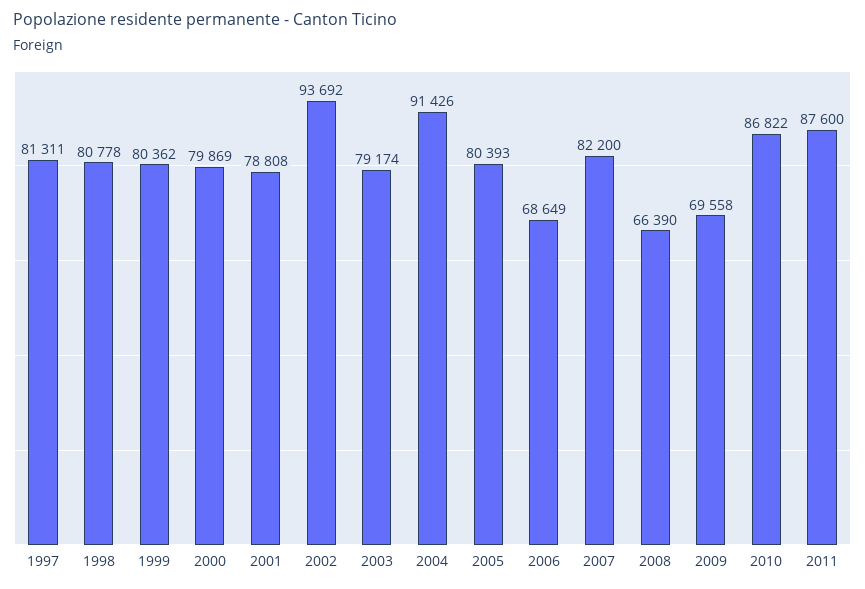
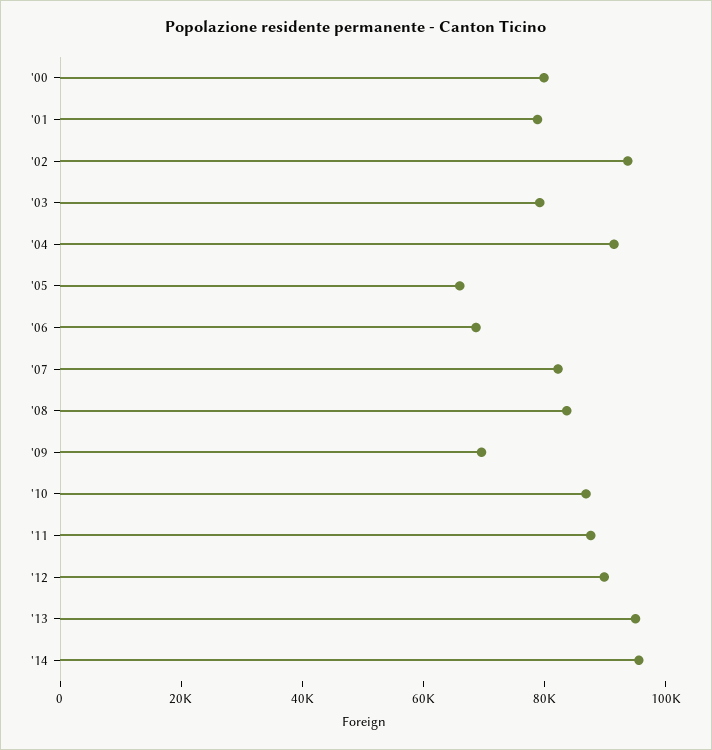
1997: 81311 -> none
1998: 80778 -> none
1999: 80362 -> none
2005: 80393 -> 65000
2008: 66390 -> 85000
'12: none -> 90000
'13: none -> 95000
'14: none -> 95000

